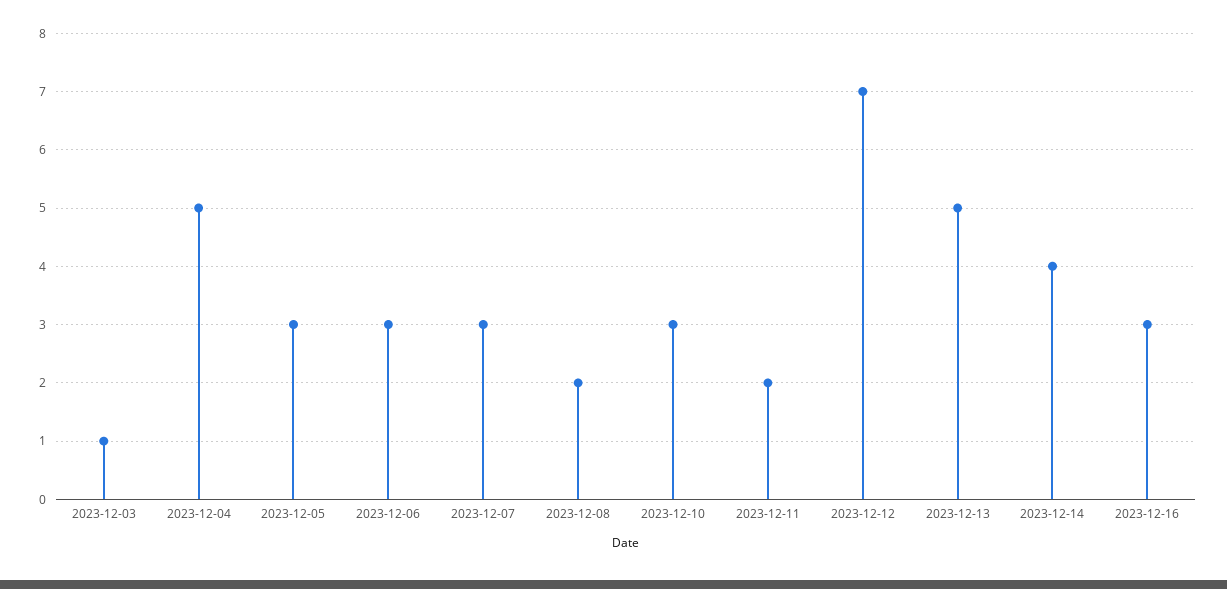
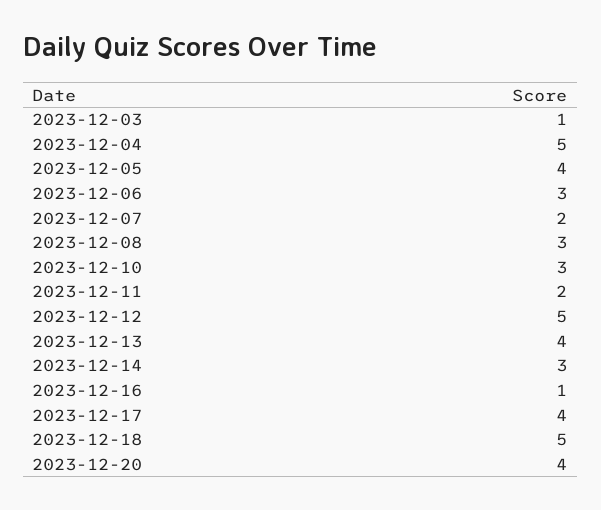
2023-12-05: 3 -> 4
2023-12-07: 3 -> 2
2023-12-08: 2 -> 3
2023-12-12: 7 -> 5
2023-12-13: 5 -> 4
2023-12-14: 4 -> 3
2023-12-16: 3 -> 1
2023-12-17: none -> 4
2023-12-18: none -> 5
2023-12-20: none -> 4

